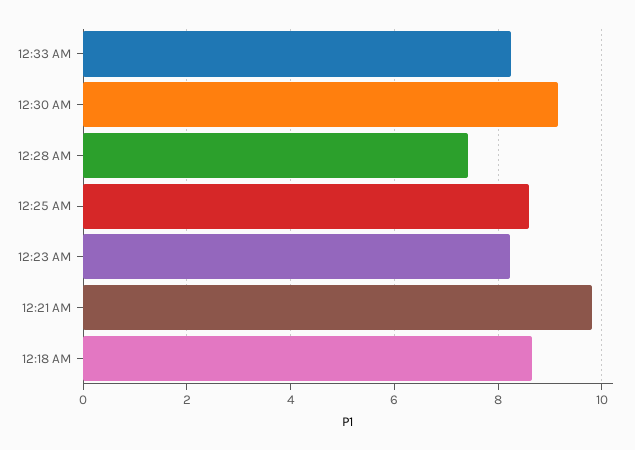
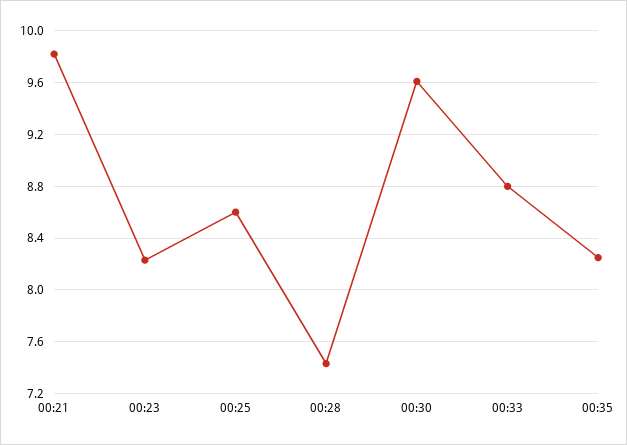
12:33 AM: 8.2 -> 8.8
12:30 AM: 9.2 -> 9.6
12:18 AM: 8.6 -> none
00:35: none -> 8.25

